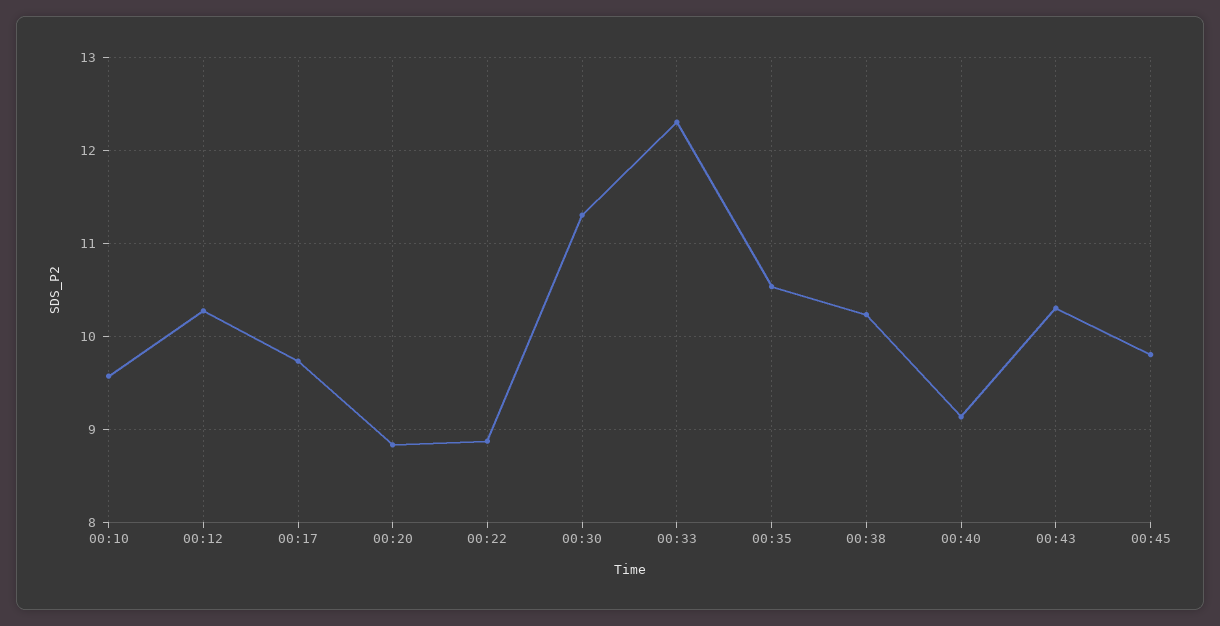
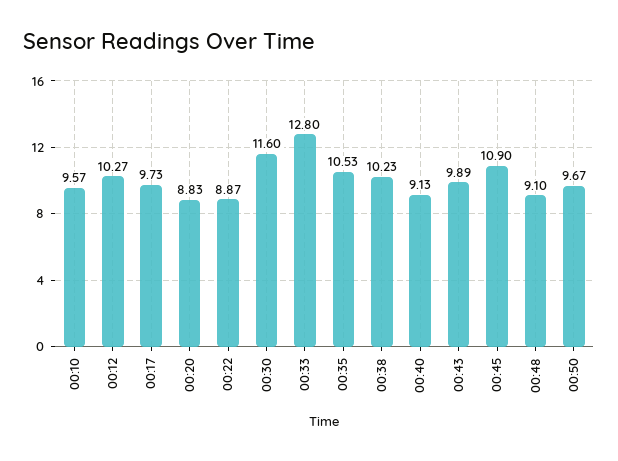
00:30: 11.3 -> 11.6
00:33: 12.3 -> 12.8
00:43: 10.3 -> 9.89
00:45: 9.8 -> 10.9
00:48: none -> 9.1
00:50: none -> 9.67

